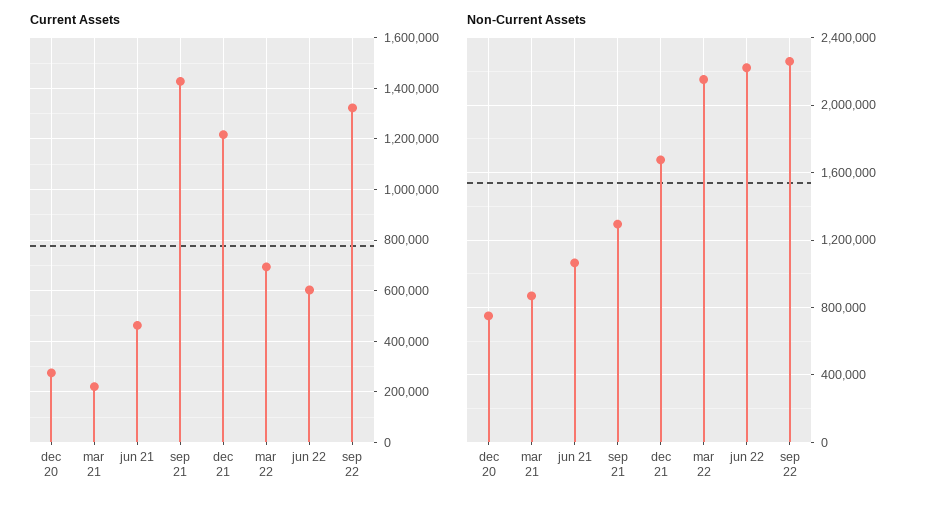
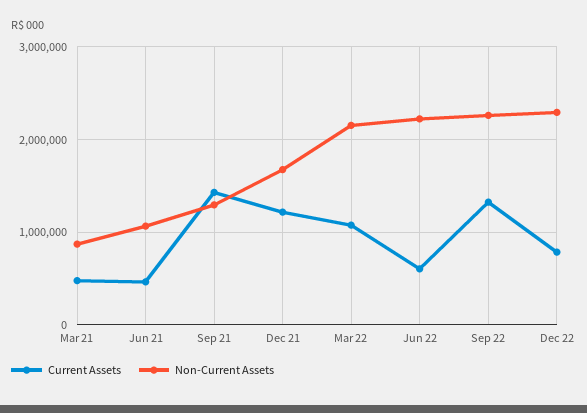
Current Assets, dec 20: 275000 -> none
Current Assets, mar 21: 225000 -> 500000
Current Assets, mar 22: 700000 -> 1100000
Non-Current Assets, dec 20: 750000 -> none
Current Assets, Dec 22: none -> 800000
Non-Current Assets, Dec 22: none -> 2300000

